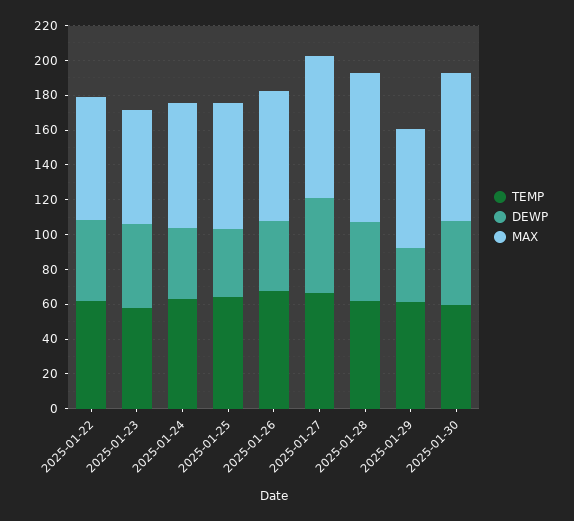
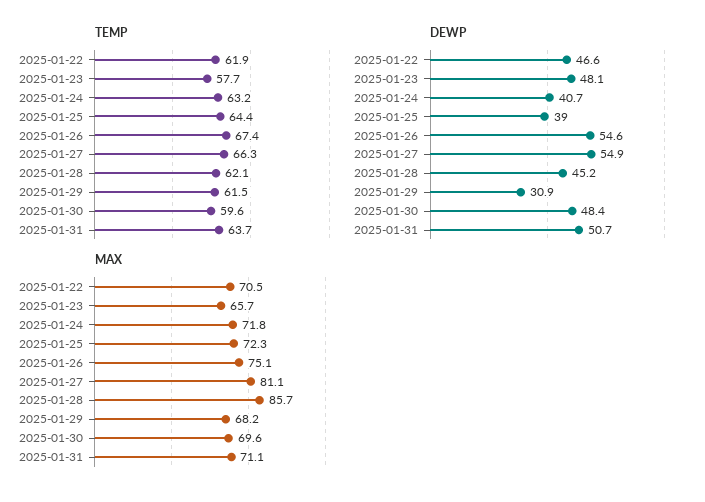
DEWP, 2025-01-26: 40 -> 54.6
MAX, 2025-01-30: 85 -> 69.6
TEMP, 2025-01-31: none -> 63.7
DEWP, 2025-01-31: none -> 50.7
MAX, 2025-01-31: none -> 71.1

